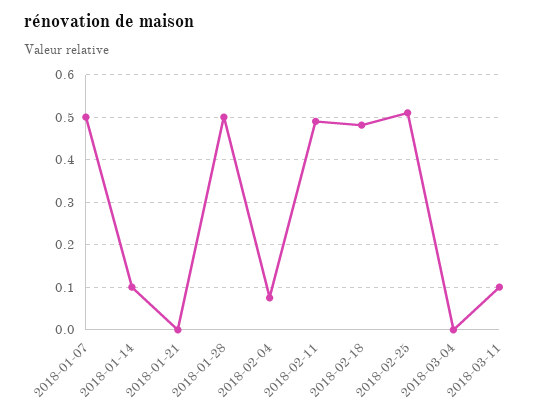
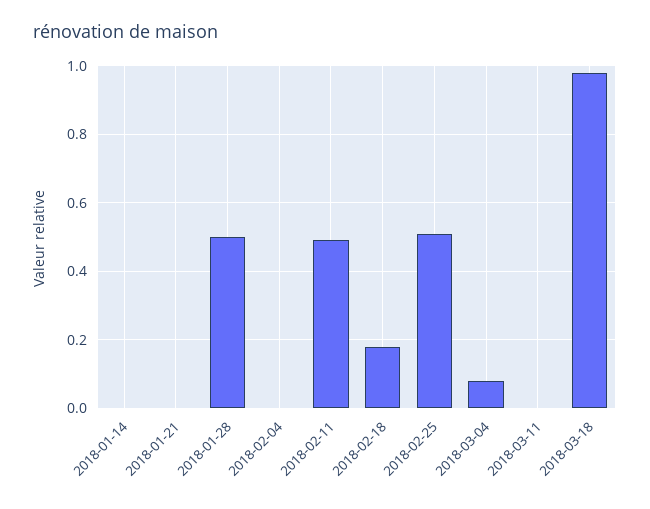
2018-01-07: 0.5 -> none
2018-01-14: 0.1 -> 0
2018-02-04: 0.08 -> 0
2018-02-18: 0.48 -> 0.18
2018-03-04: 0 -> 0.08
2018-03-11: 0.1 -> 0
2018-03-18: none -> 0.98

